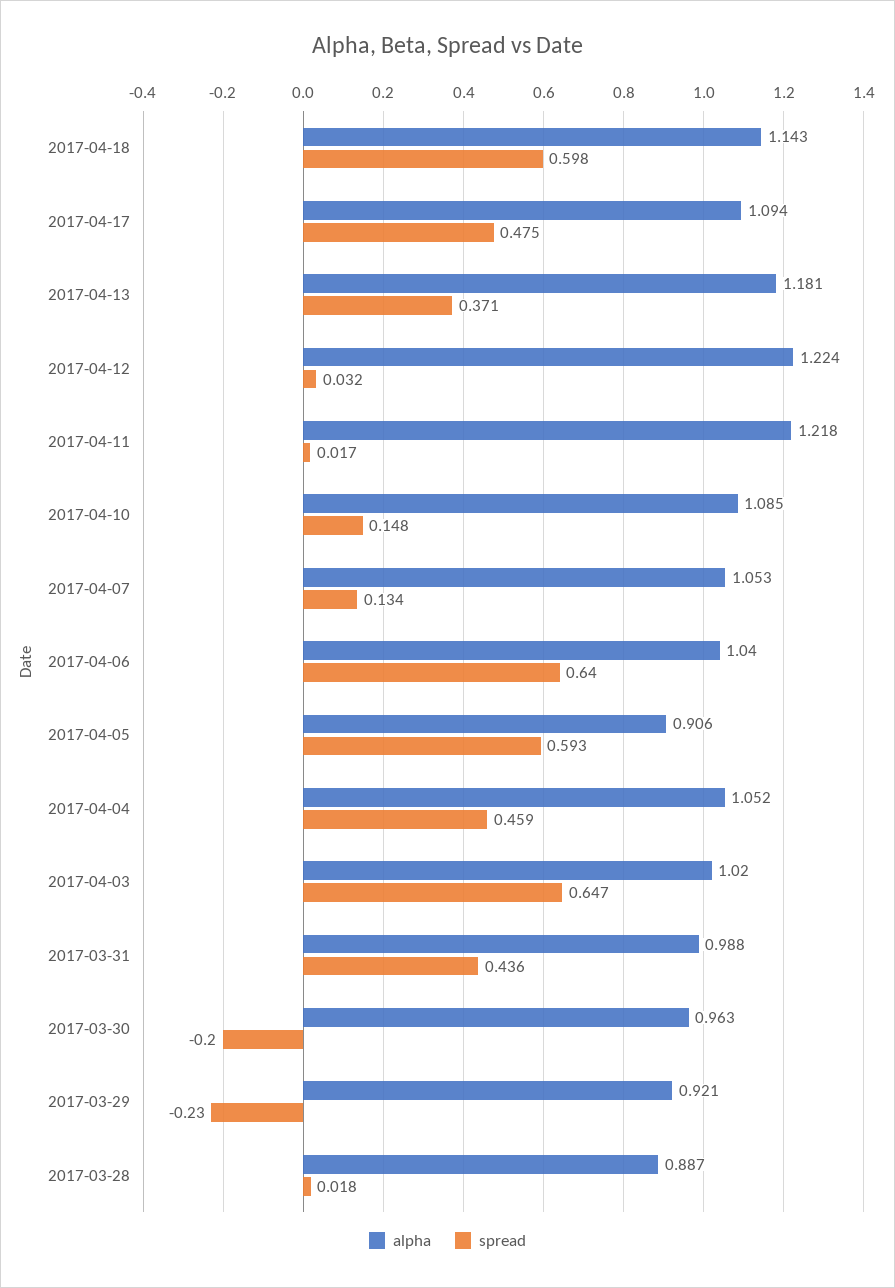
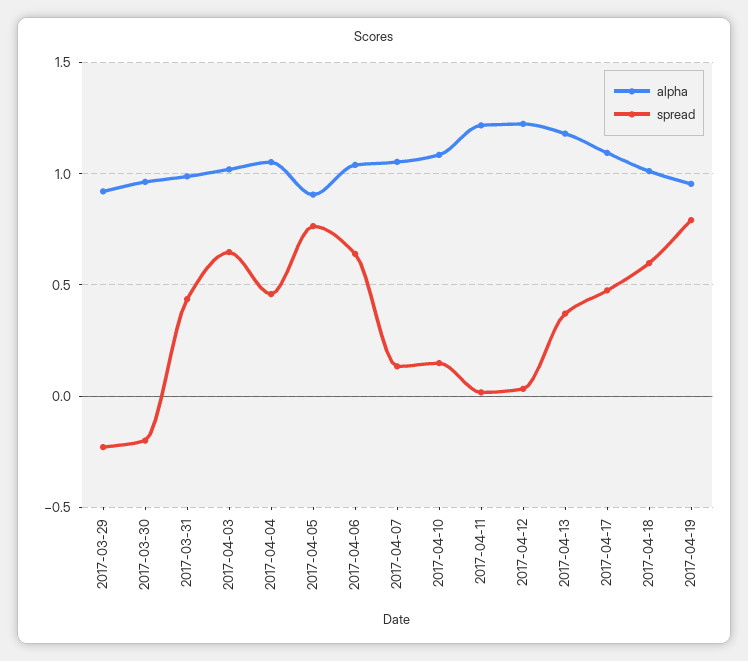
alpha, 2017-04-18: 1.143 -> 1
spread, 2017-04-05: 0.593 -> 0.75
alpha, 2017-03-28: 0.887 -> none
spread, 2017-03-28: 0.018 -> none
alpha, 2017-04-19: none -> 0.95
spread, 2017-04-19: none -> 0.8

